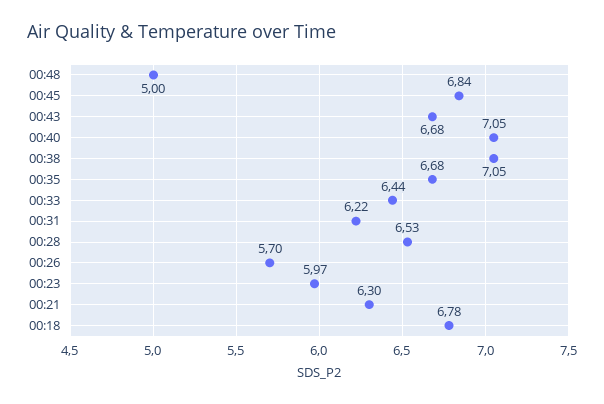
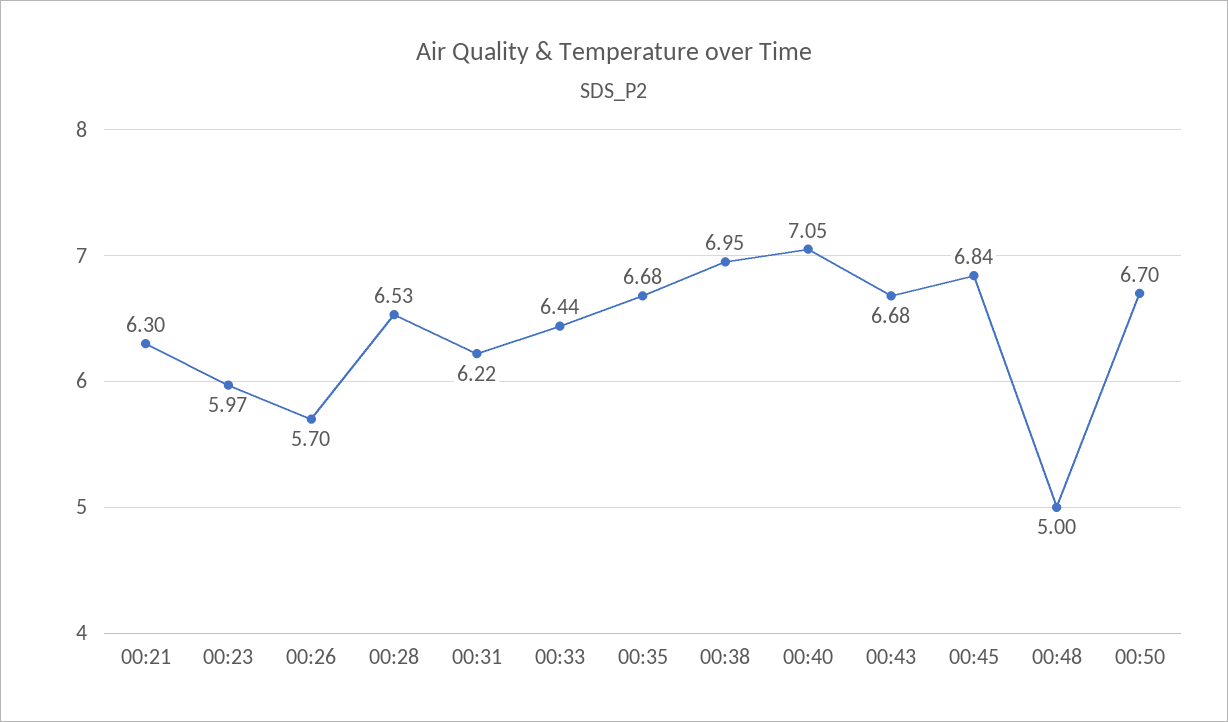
00:38: 7.05 -> 6.95
00:18: 6.78 -> none
00:50: none -> 6.7

